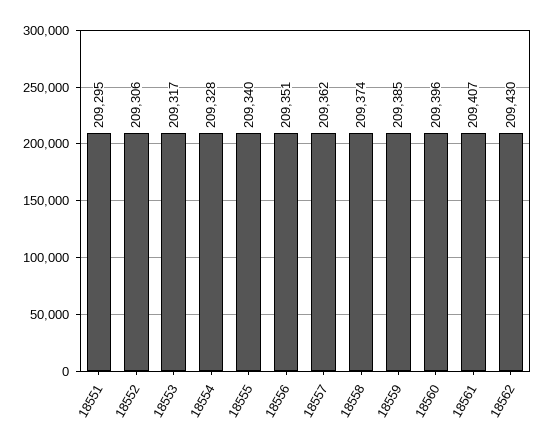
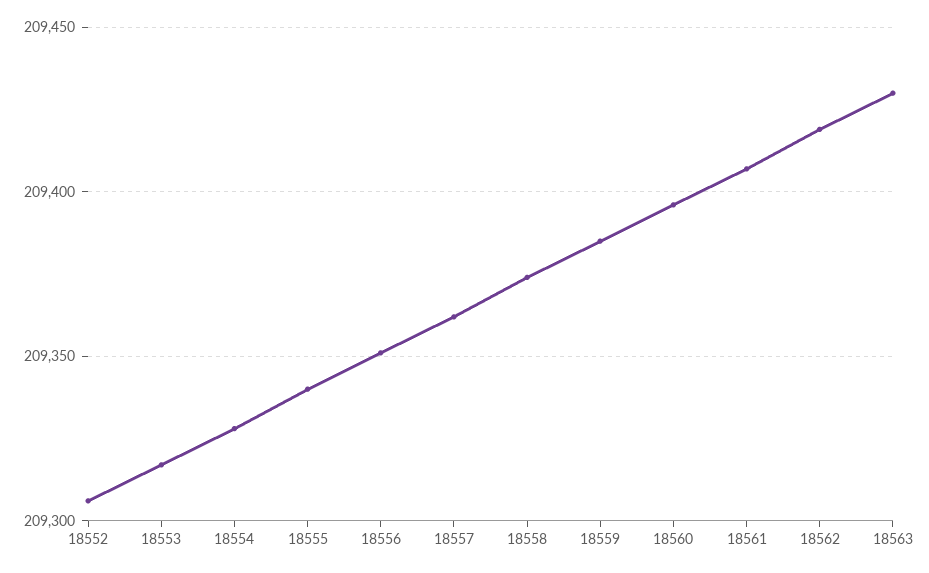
18551: 209295 -> none
18562: 209430 -> 209420
18563: none -> 209430

